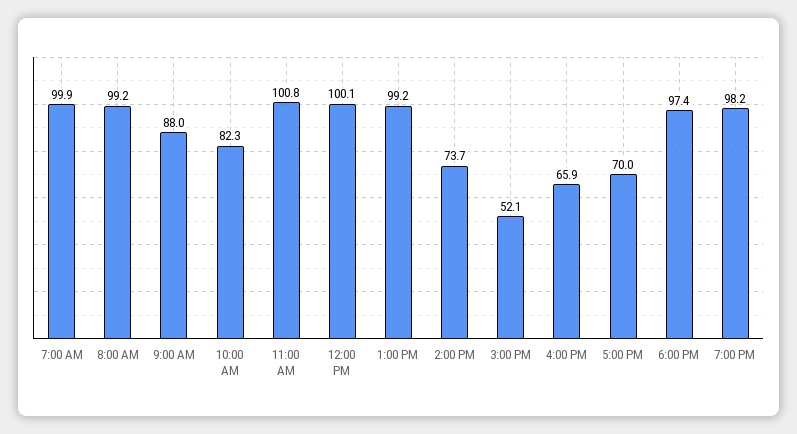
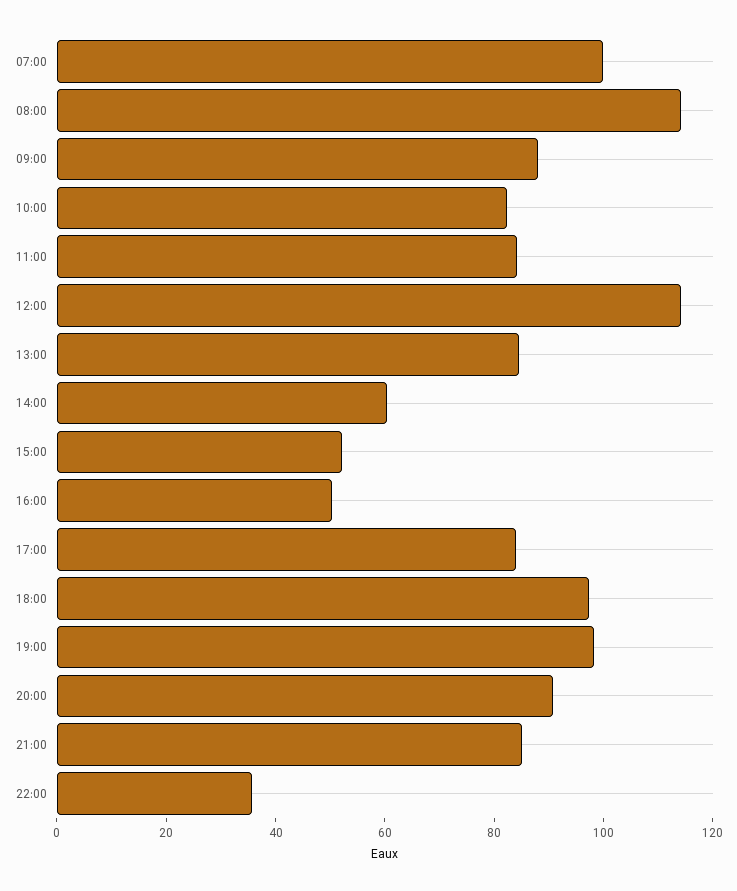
8:00 AM: 99.2 -> 115
11:00 AM: 100.8 -> 85
12:00 PM: 100.1 -> 115
1:00 PM: 99.2 -> 85
2:00 PM: 73.7 -> 60
4:00 PM: 65.9 -> 50
5:00 PM: 70 -> 85
20:00: none -> 90
21:00: none -> 85
22:00: none -> 35

